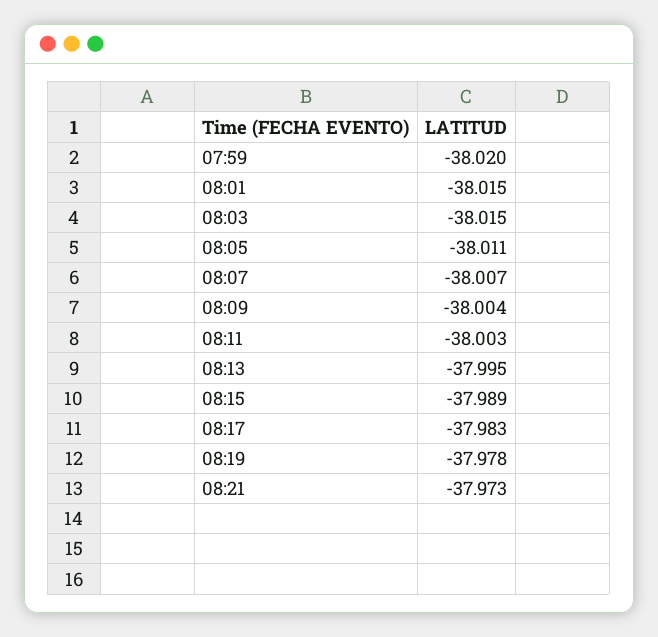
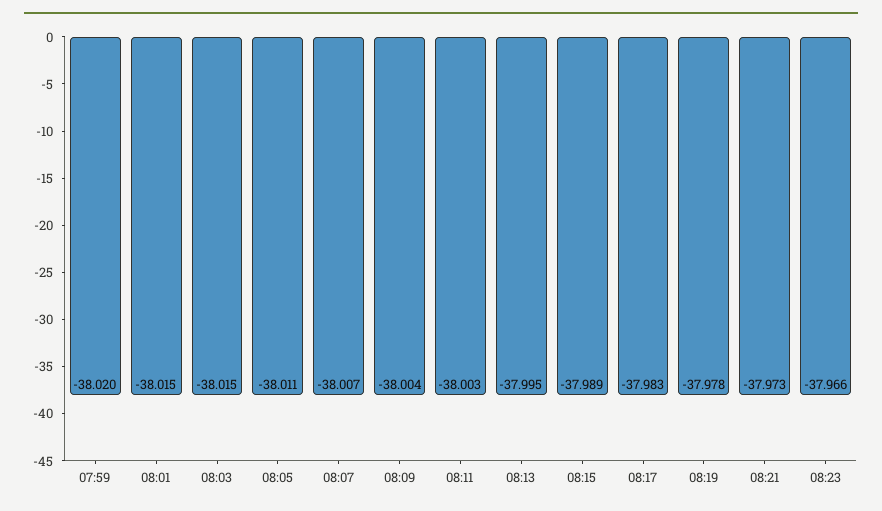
08:23: none -> -37.966

